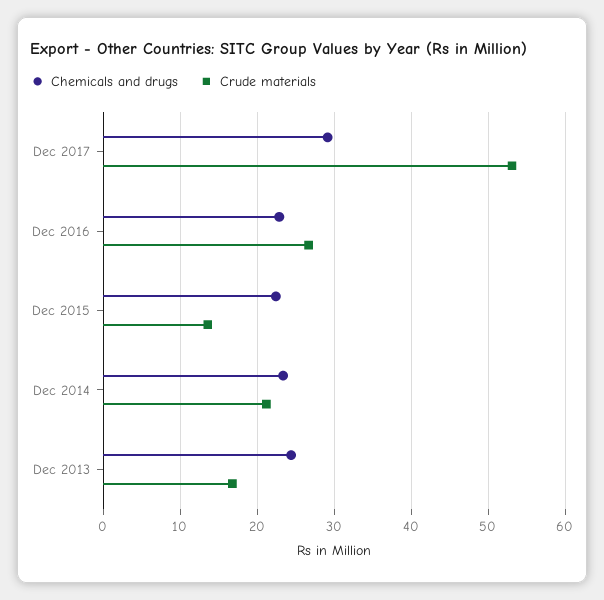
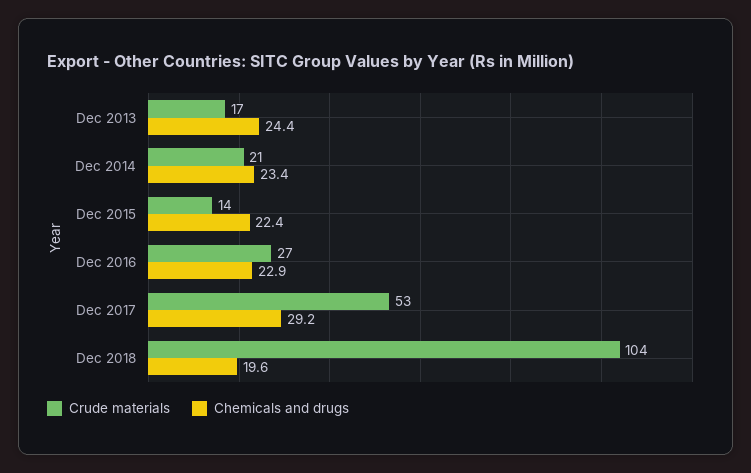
Crude materials, Dec 2018: none -> 104
Chemicals and drugs, Dec 2018: none -> 19.6

